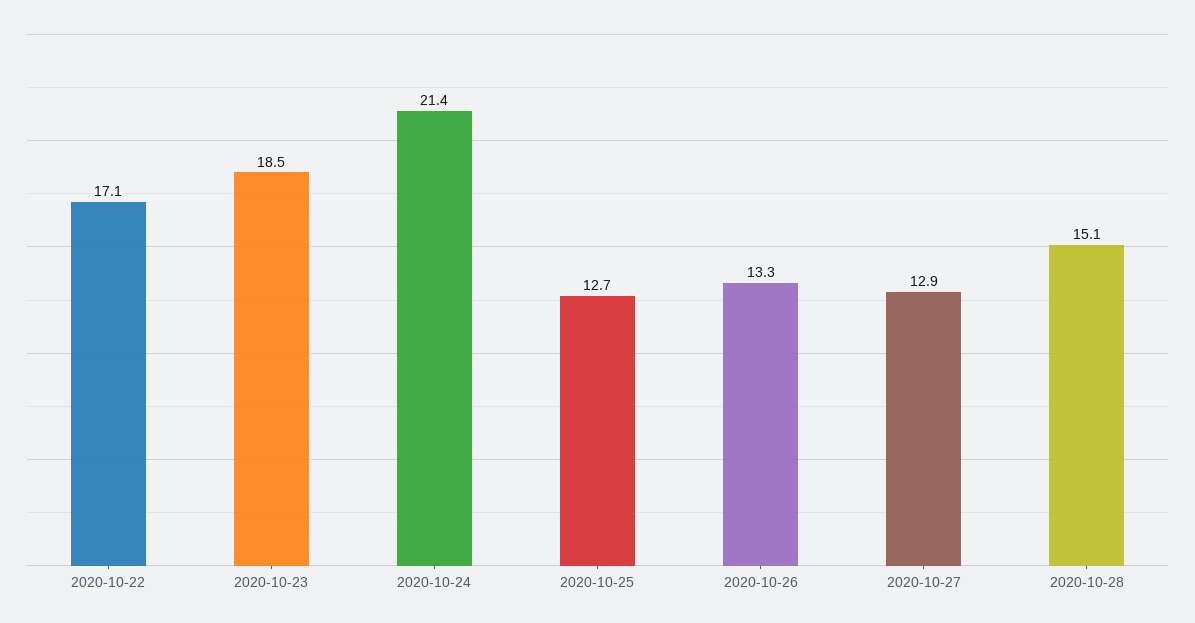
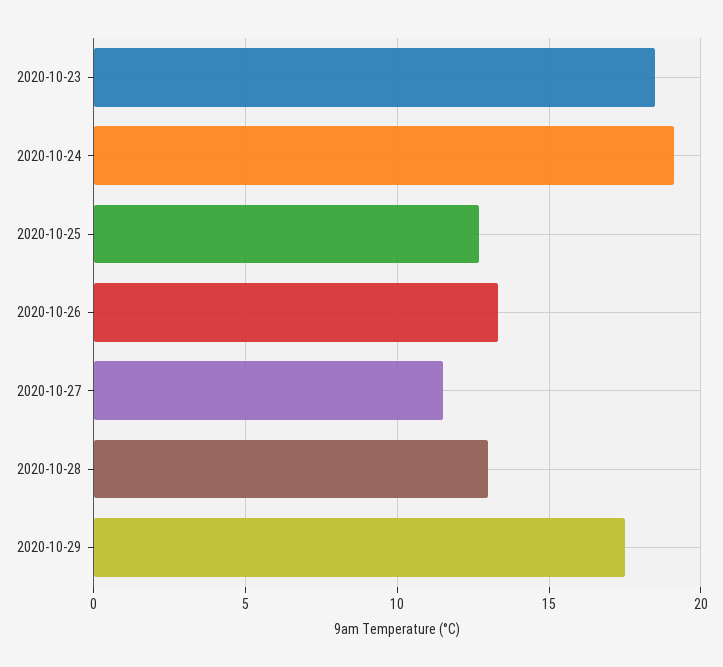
2020-10-22: 17.1 -> none
2020-10-24: 21.4 -> 19
2020-10-27: 12.9 -> 11.5
2020-10-28: 15.1 -> 13
2020-10-29: none -> 17.5

